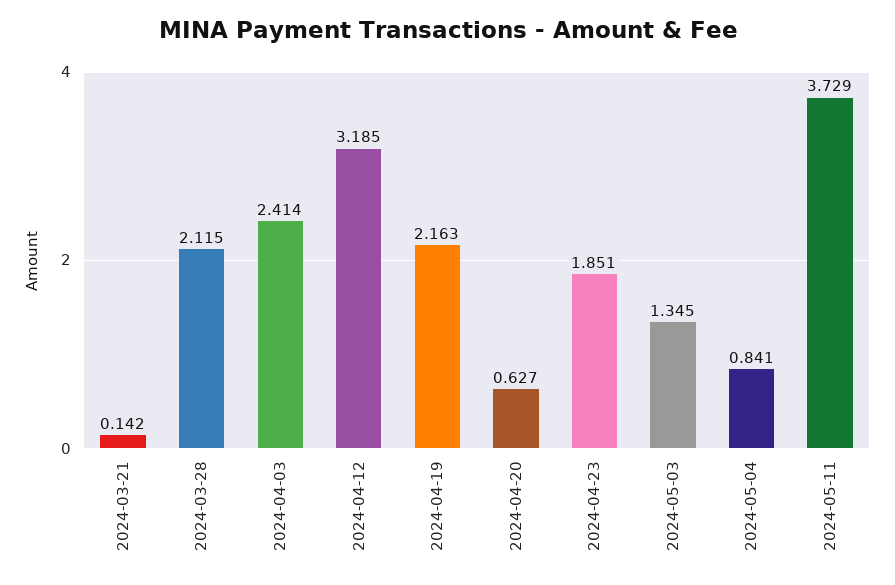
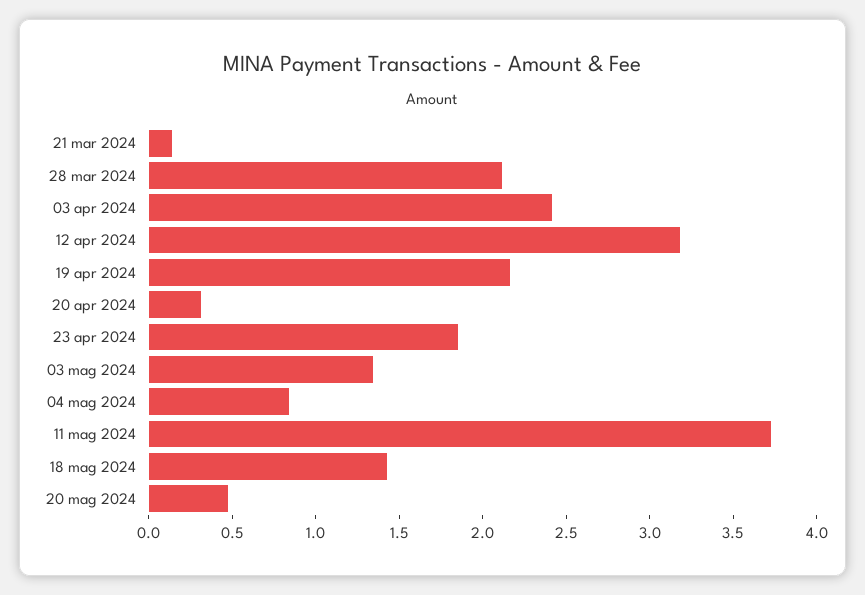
2024-04-20: 0.627 -> 0.3
18 mag 2024: none -> 1.4
20 mag 2024: none -> 0.5

